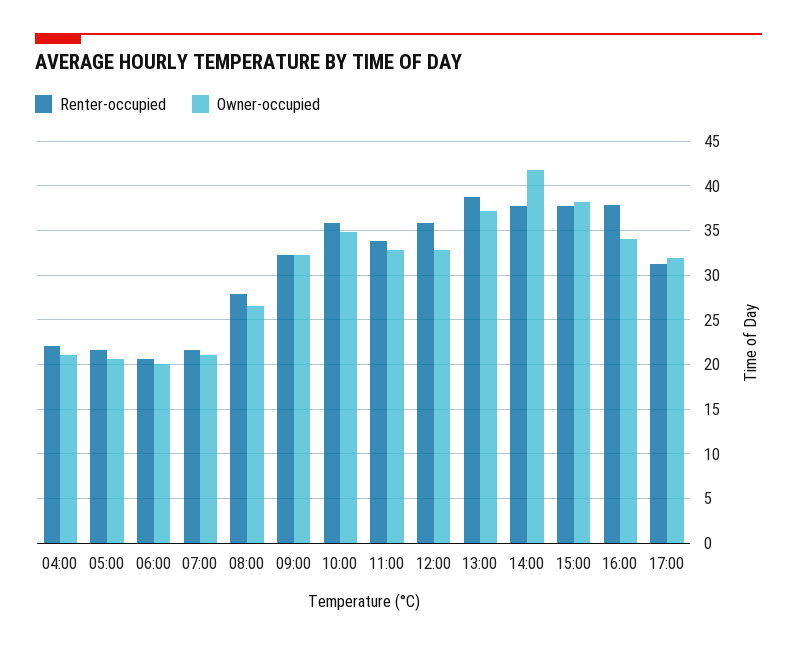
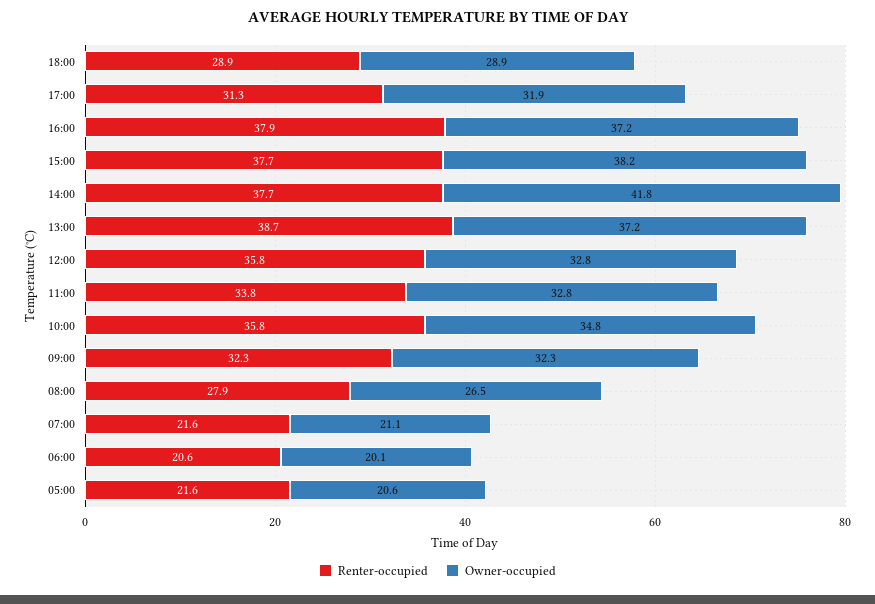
Renter-occupied, 04:00: 22 -> none
Owner-occupied, 04:00: 21 -> none
Owner-occupied, 16:00: 34 -> 37.2
Renter-occupied, 18:00: none -> 28.9
Owner-occupied, 18:00: none -> 28.9

